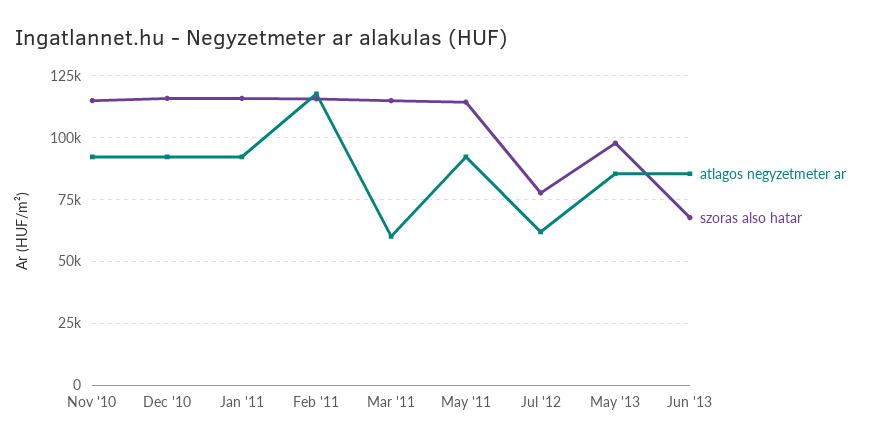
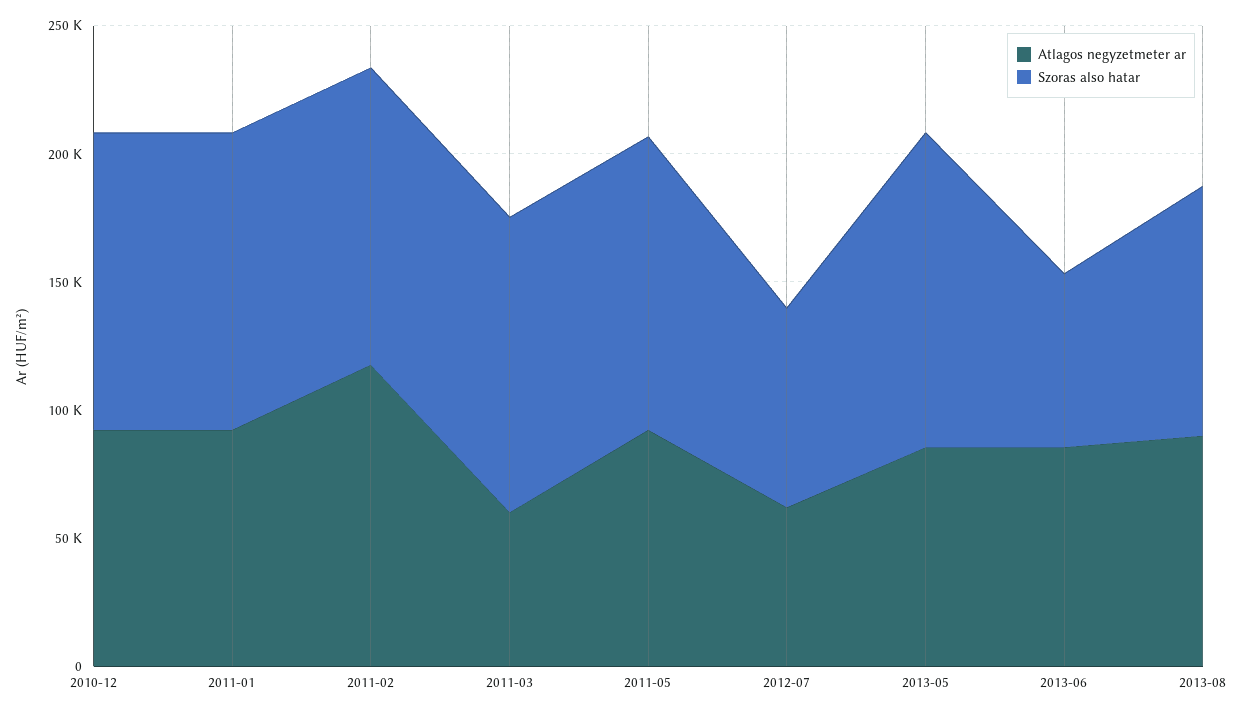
atlagos negyzetmeter ar, Nov '10: 92500 -> none
szoras also hatar, Nov '10: 115000 -> none
szoras also hatar, May '13: 97500 -> 120000
atlagos negyzetmeter ar, 2013-08: none -> 90000
szoras also hatar, 2013-08: none -> 100000

